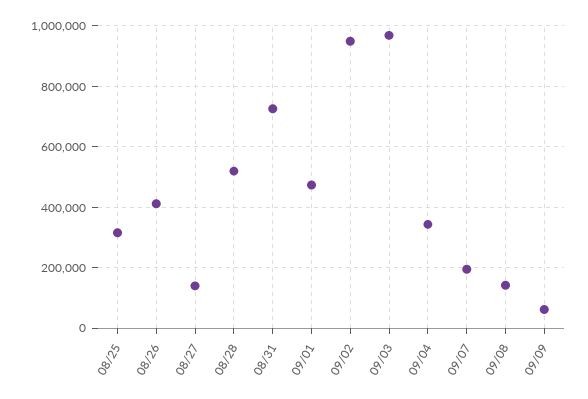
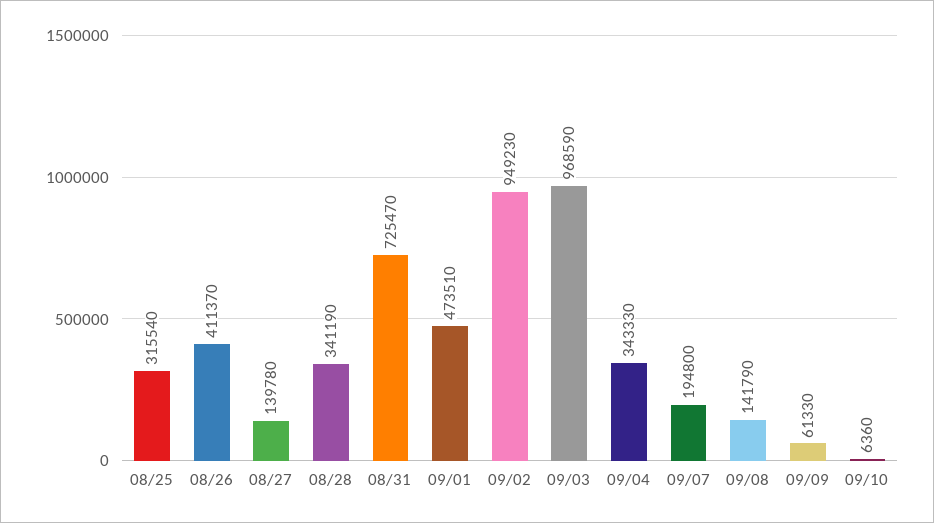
08/28: 520000 -> 341190
09/10: none -> 6360

